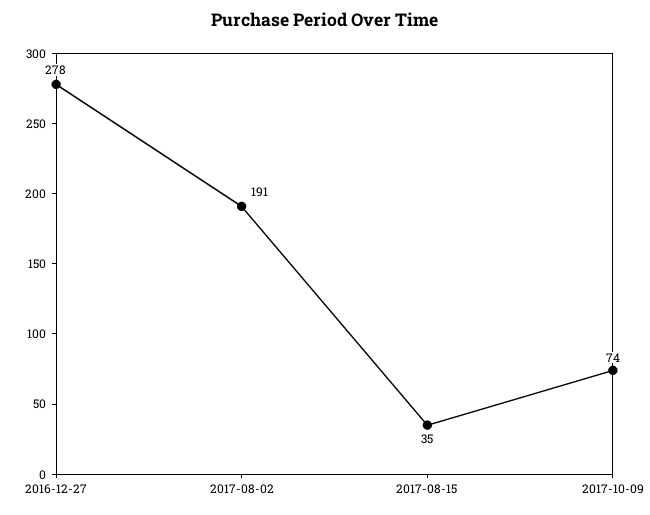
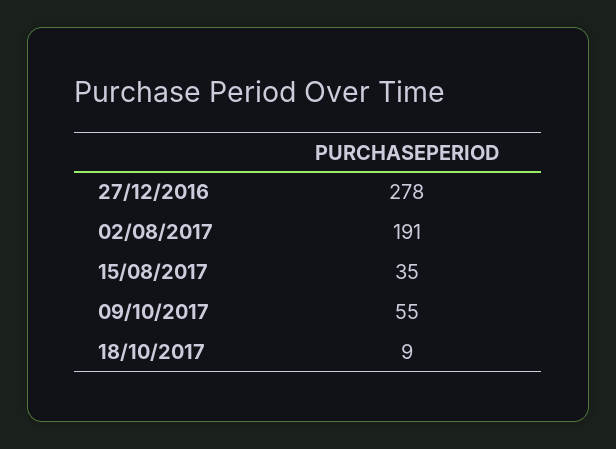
2017-10-09: 74 -> 55
18/10/2017: none -> 9

